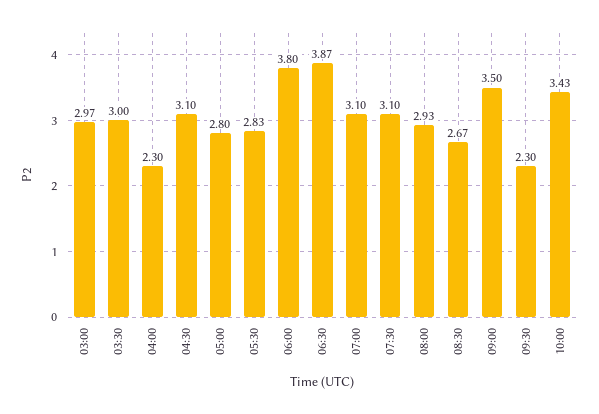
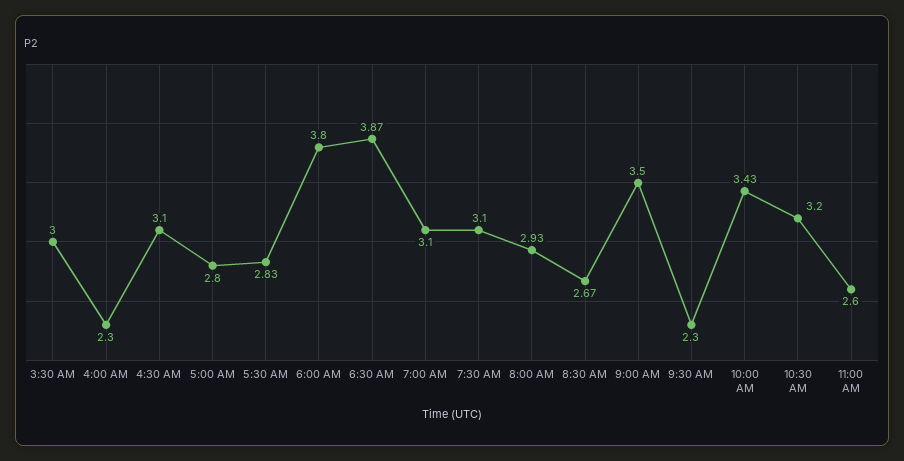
03:00: 2.97 -> none
10:30 AM: none -> 3.2
11:00 AM: none -> 2.6

